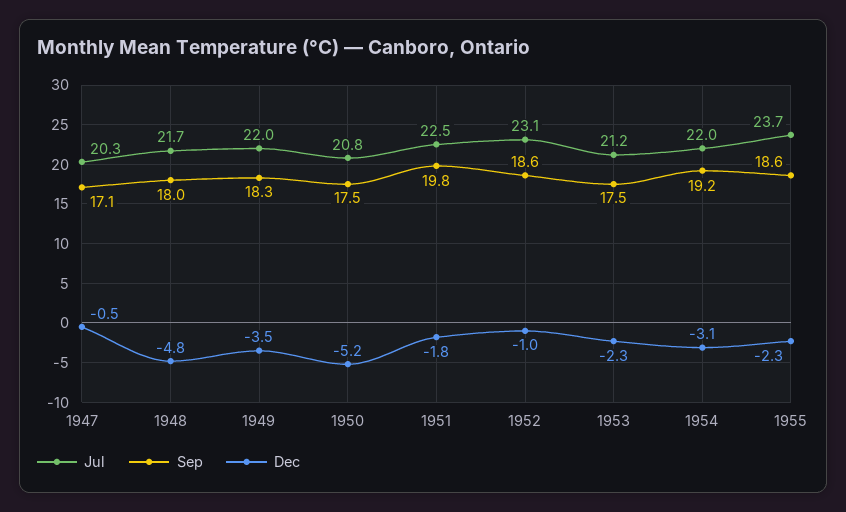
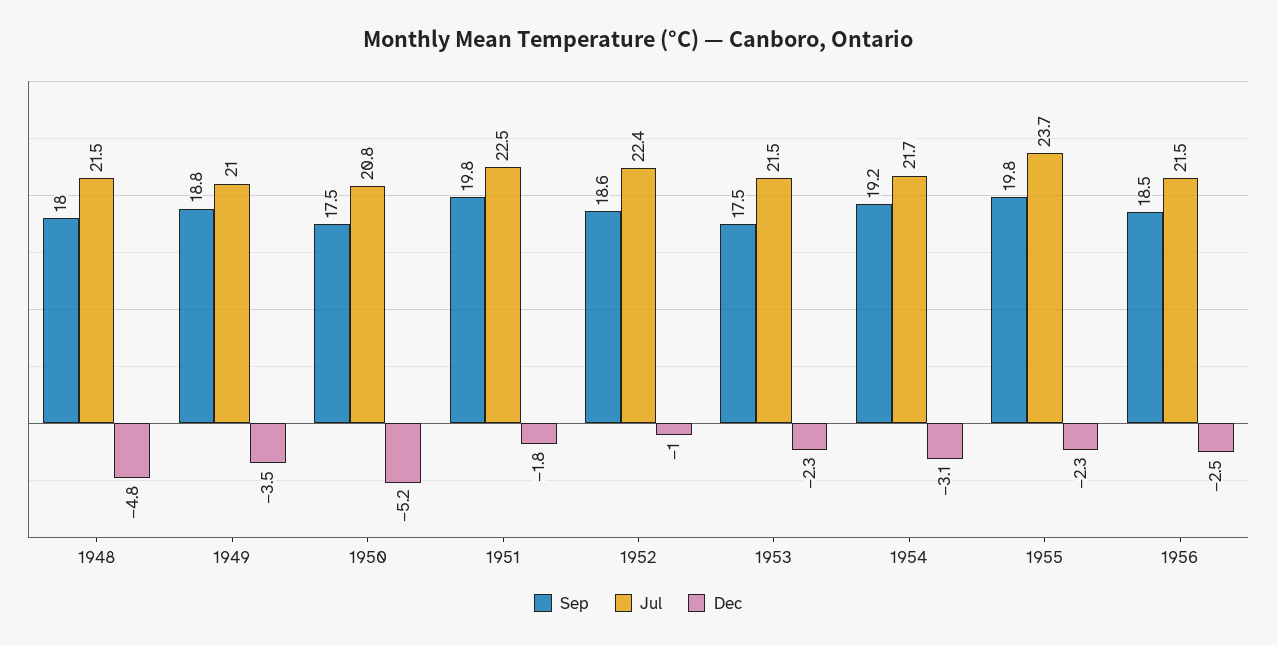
Jul, 1947: 20.3 -> none
Sep, 1947: 17.1 -> none
Dec, 1947: -0.5 -> none
Jul, 1948: 21.7 -> 21.5
Jul, 1949: 22 -> 21
Sep, 1949: 18.3 -> 18.8
Jul, 1952: 23.1 -> 22.4
Jul, 1953: 21.2 -> 21.5
Jul, 1954: 22 -> 21.7
Sep, 1955: 18.6 -> 19.8
Sep, 1956: none -> 18.5
Jul, 1956: none -> 21.5
Dec, 1956: none -> -2.5

